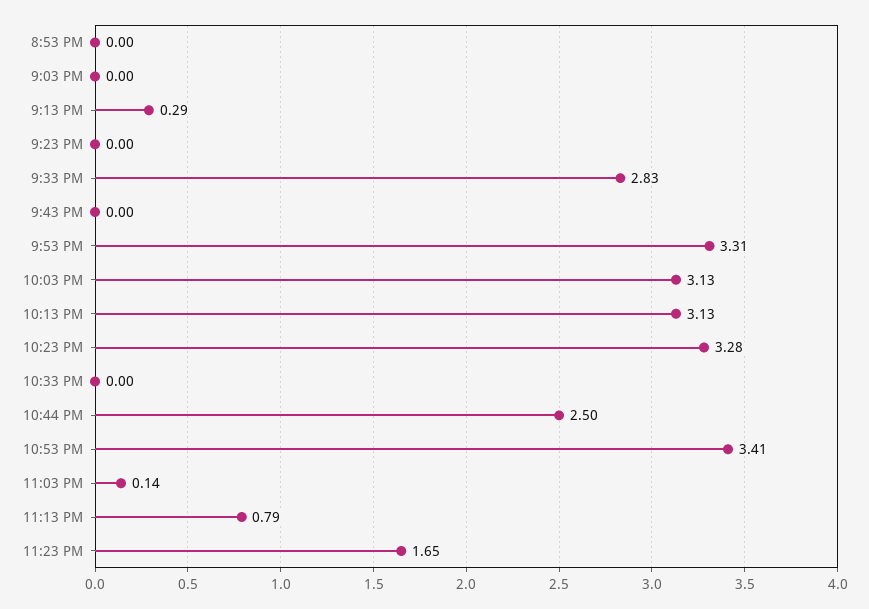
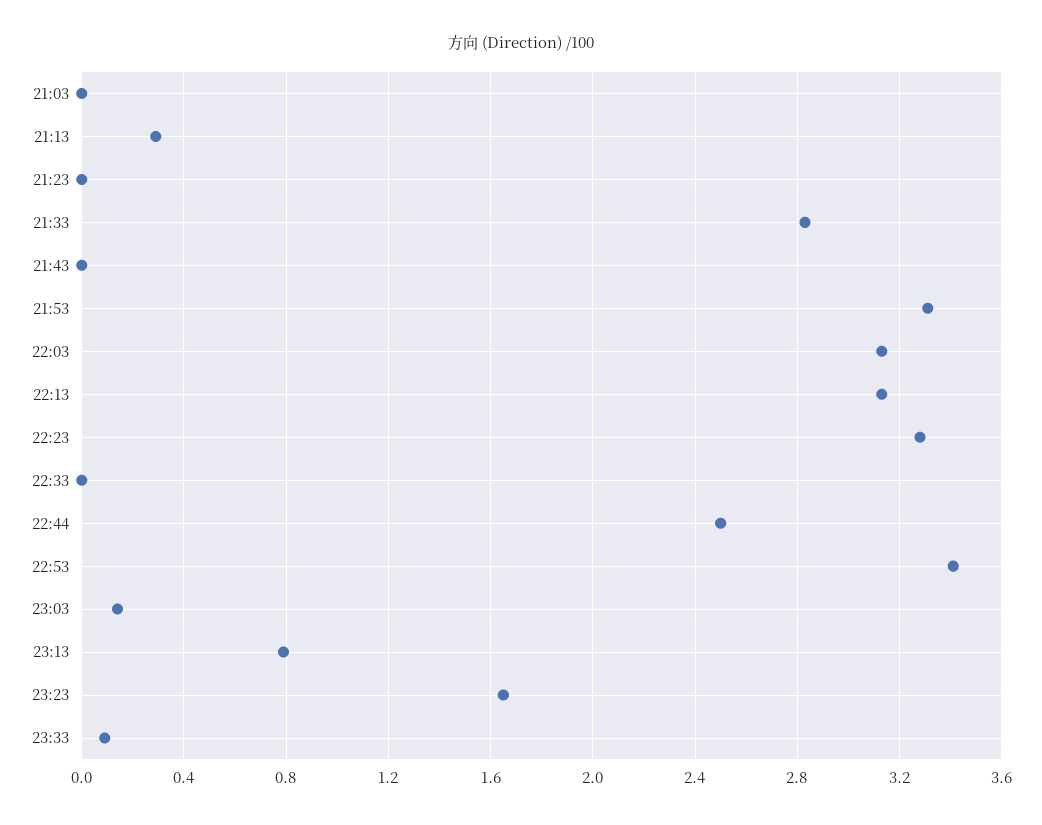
8:53 PM: 0 -> none
23:33: none -> 0.1

